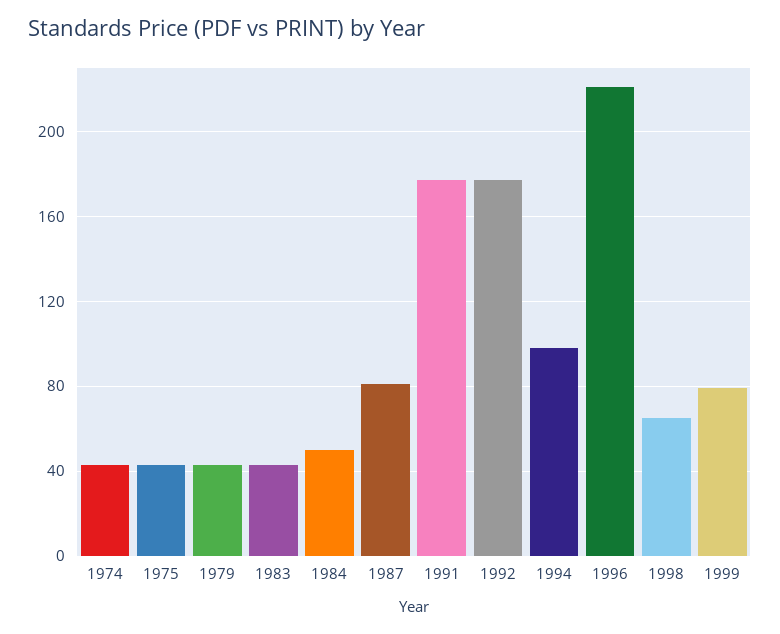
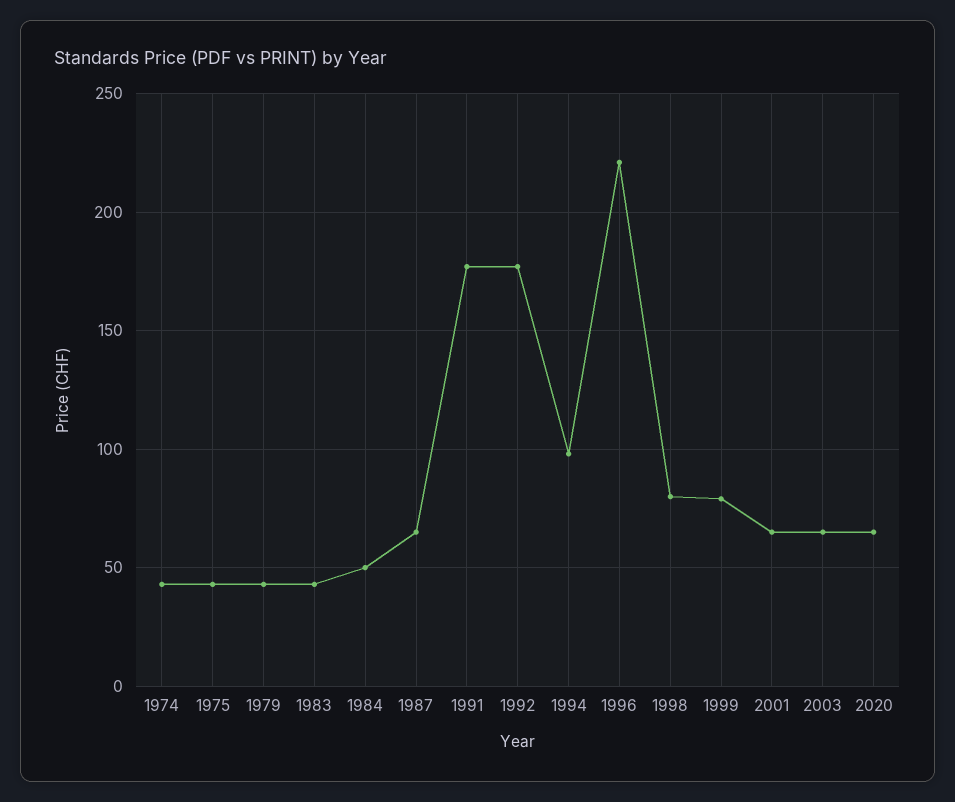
1987: 80 -> 65
1998: 65 -> 80
2001: none -> 65
2003: none -> 65
2020: none -> 65

